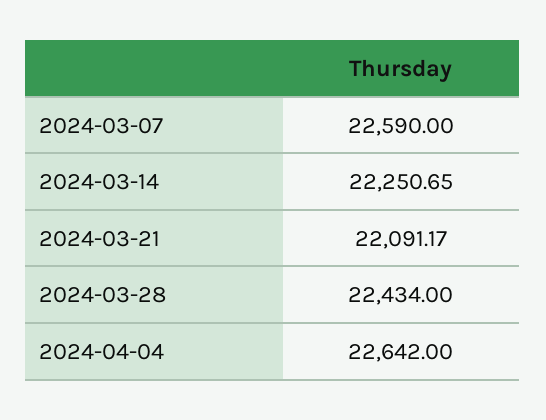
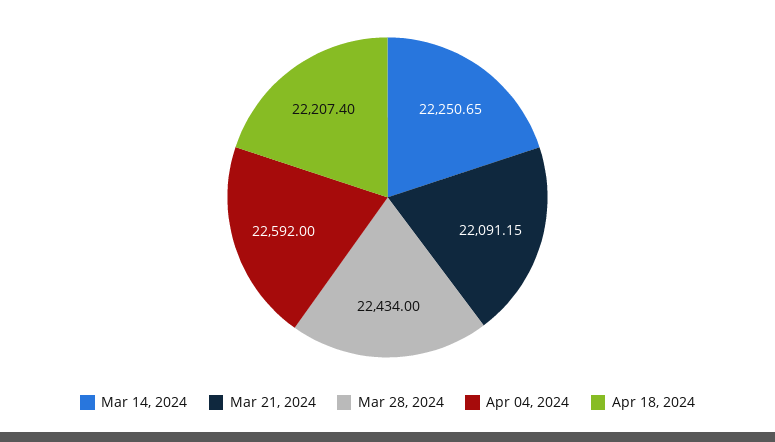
2024-03-07: 22590 -> none
2024-03-21: 22091.17 -> 22091.15
2024-04-04: 22642 -> 22592
Apr 18, 2024: none -> 22207.4

